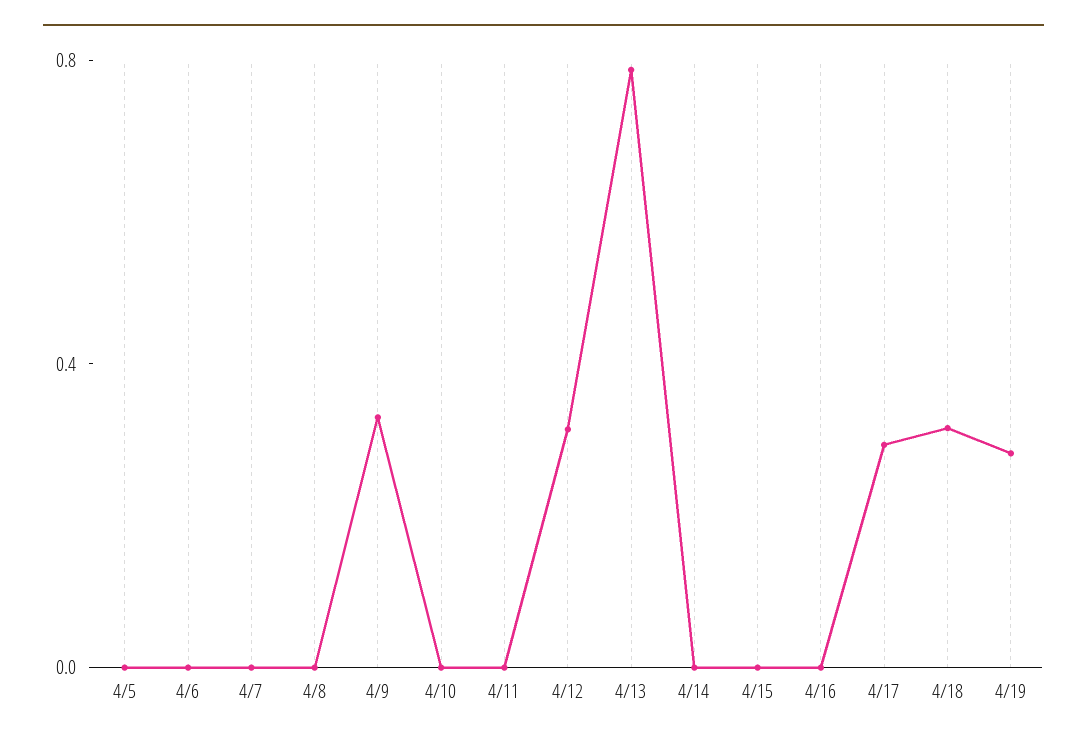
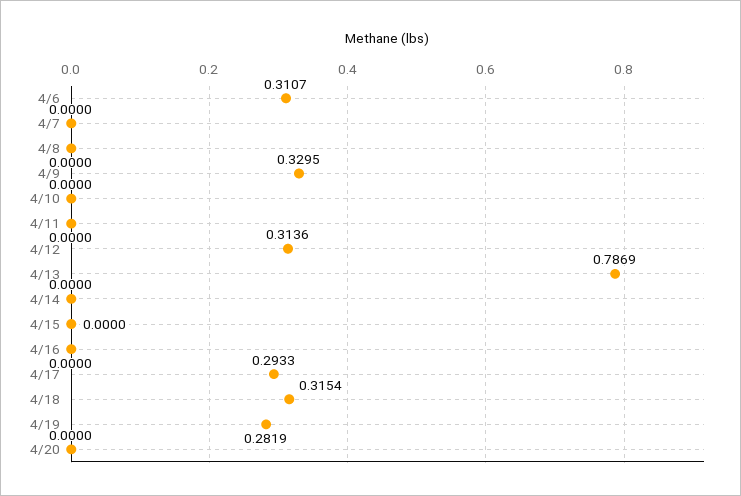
4/5: 0 -> none
4/6: 0 -> 0.3107
4/20: none -> 0

